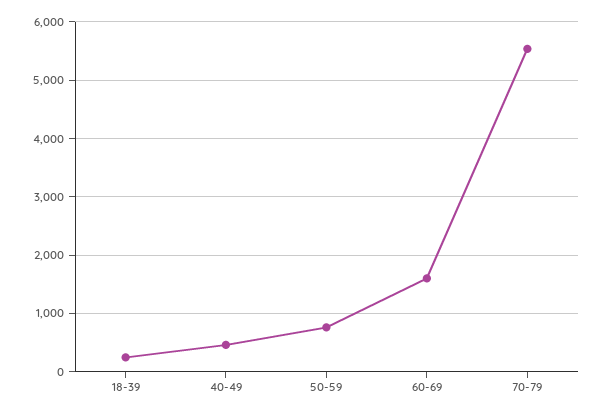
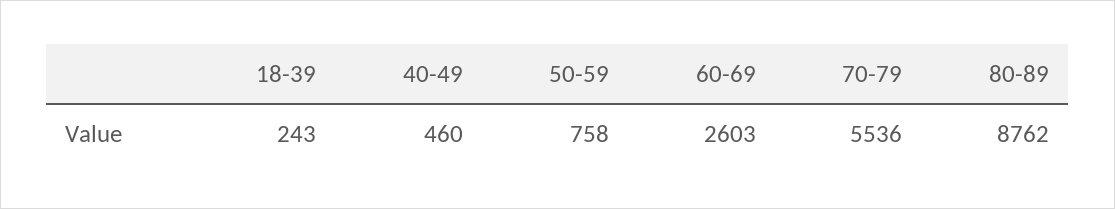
60-69: 1600 -> 2603
80-89: none -> 8762

